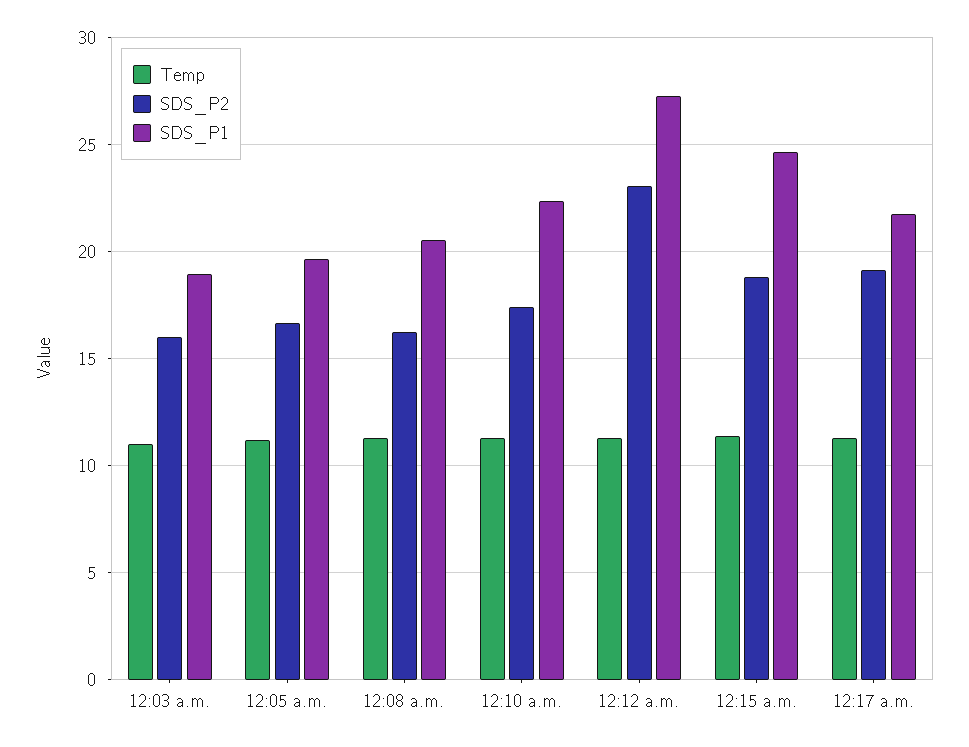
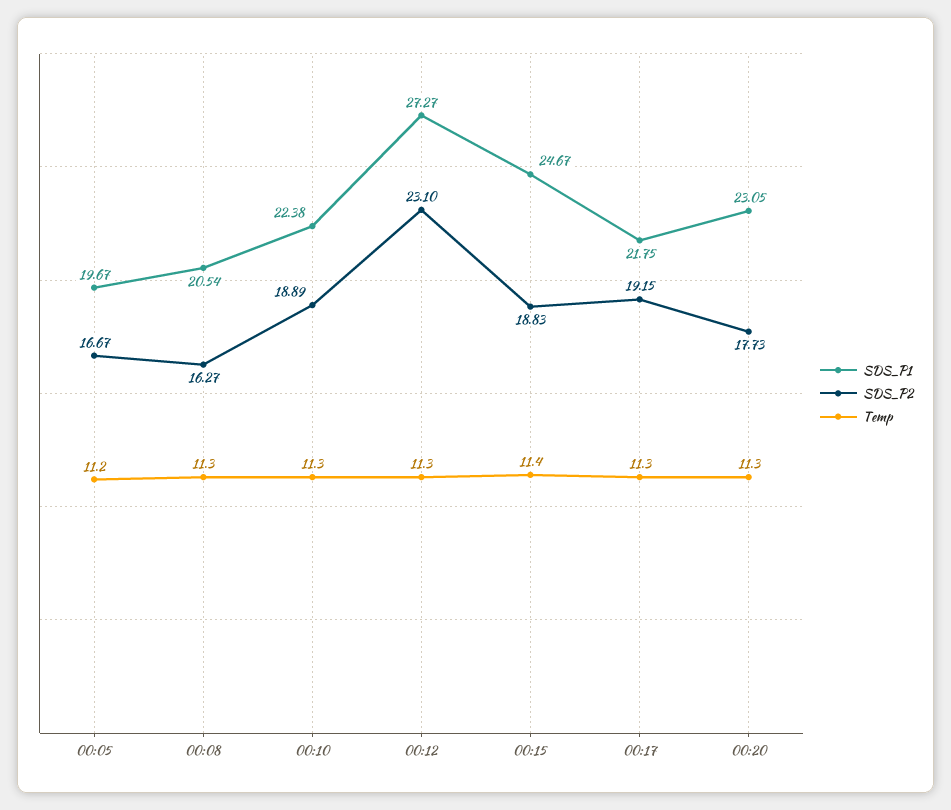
Temp, 12:03 a.m.: 11 -> none
SDS_P2, 12:03 a.m.: 16 -> none
SDS_P1, 12:03 a.m.: 19 -> none
SDS_P2, 12:10 a.m.: 17.5 -> 18.89
SDS_P1, 00:20: none -> 23.05
SDS_P2, 00:20: none -> 17.73
Temp, 00:20: none -> 11.3

